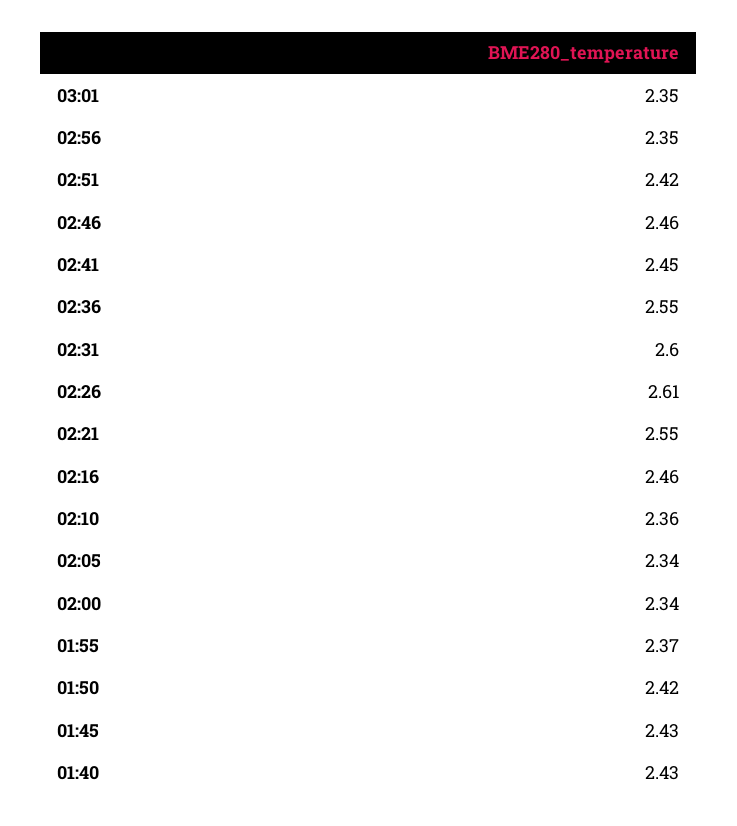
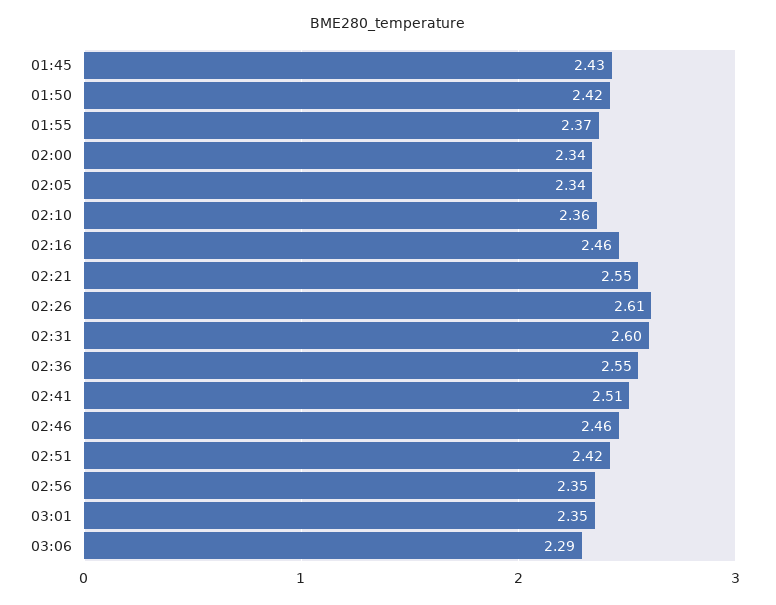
02:41: 2.45 -> 2.51
01:40: 2.43 -> none
03:06: none -> 2.29

